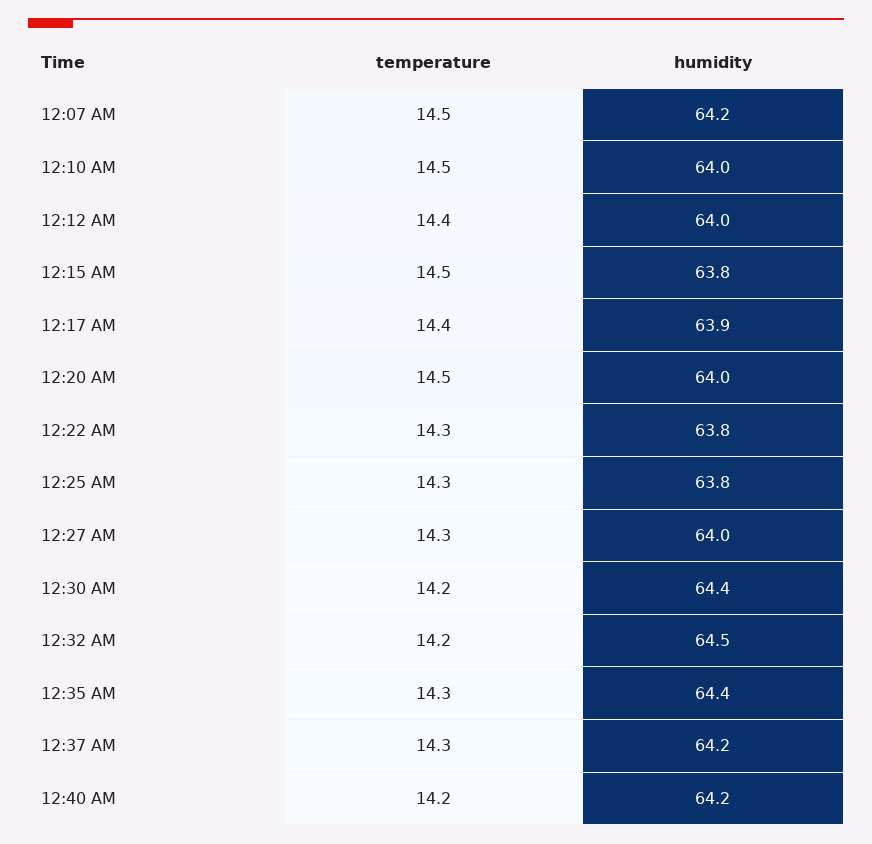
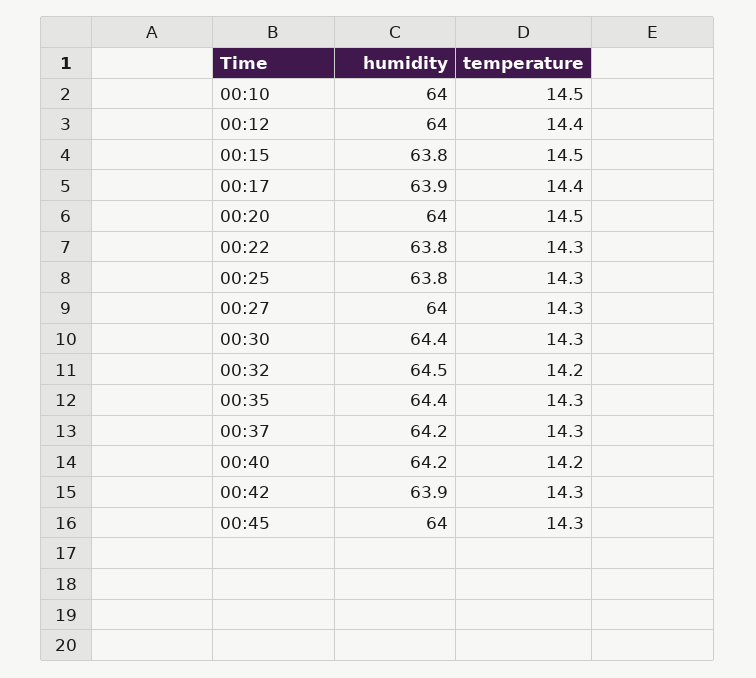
temperature, 12:07 AM: 14.5 -> none
humidity, 12:07 AM: 64.2 -> none
temperature, 12:30 AM: 14.2 -> 14.3
humidity, 00:42: none -> 63.9
temperature, 00:42: none -> 14.3
humidity, 00:45: none -> 64
temperature, 00:45: none -> 14.3

